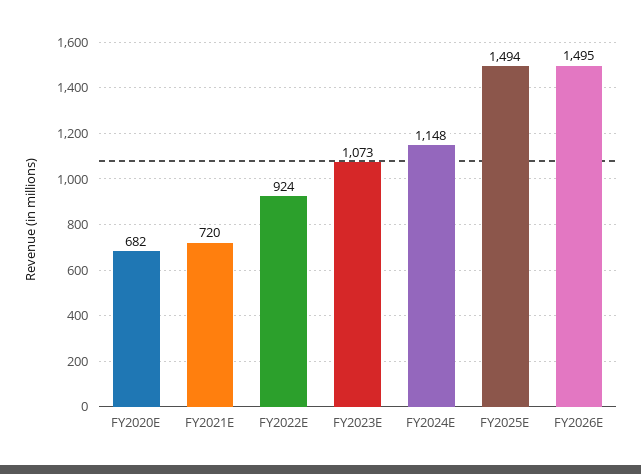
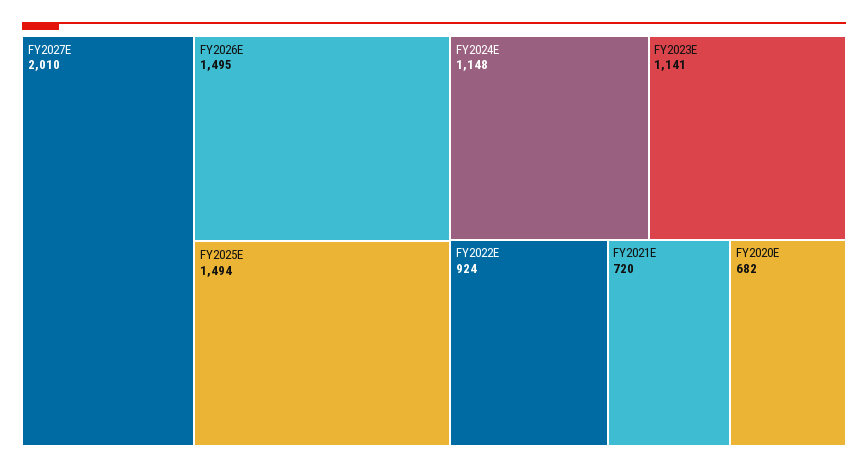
FY2023E: 1073 -> 1141
FY2027E: none -> 2010

